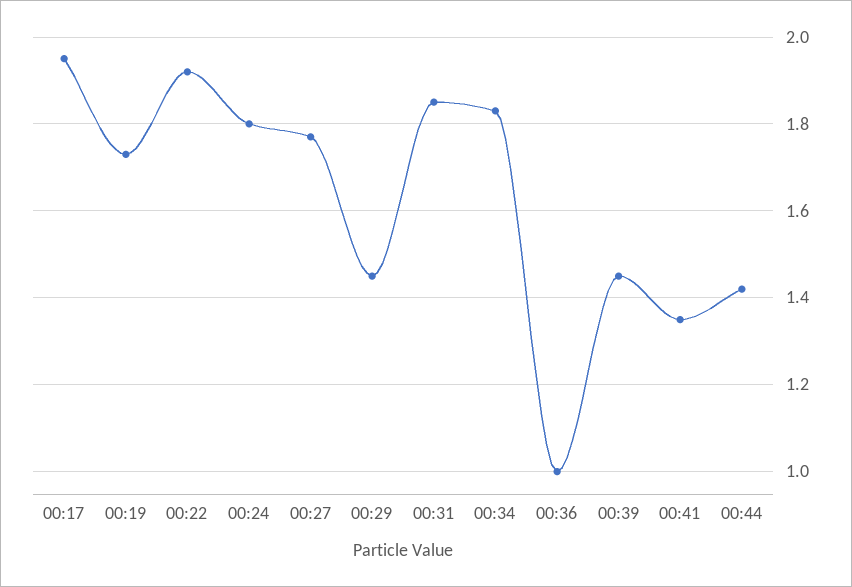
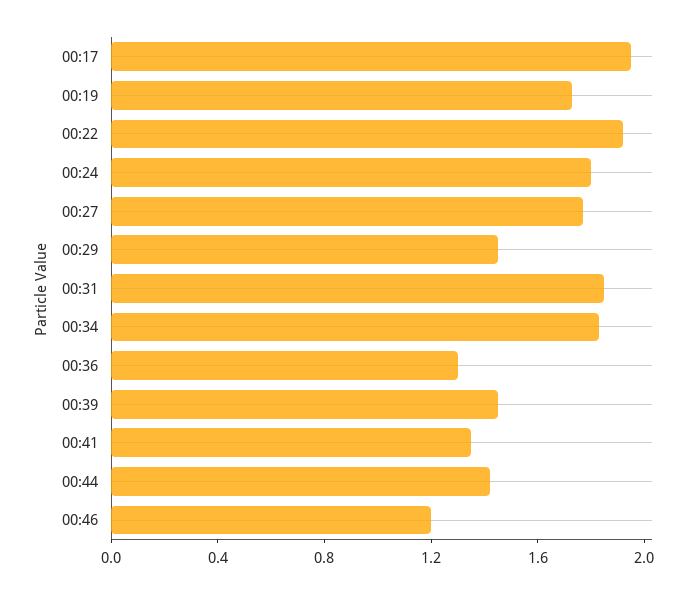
00:36: 1 -> 1.3
00:46: none -> 1.2

